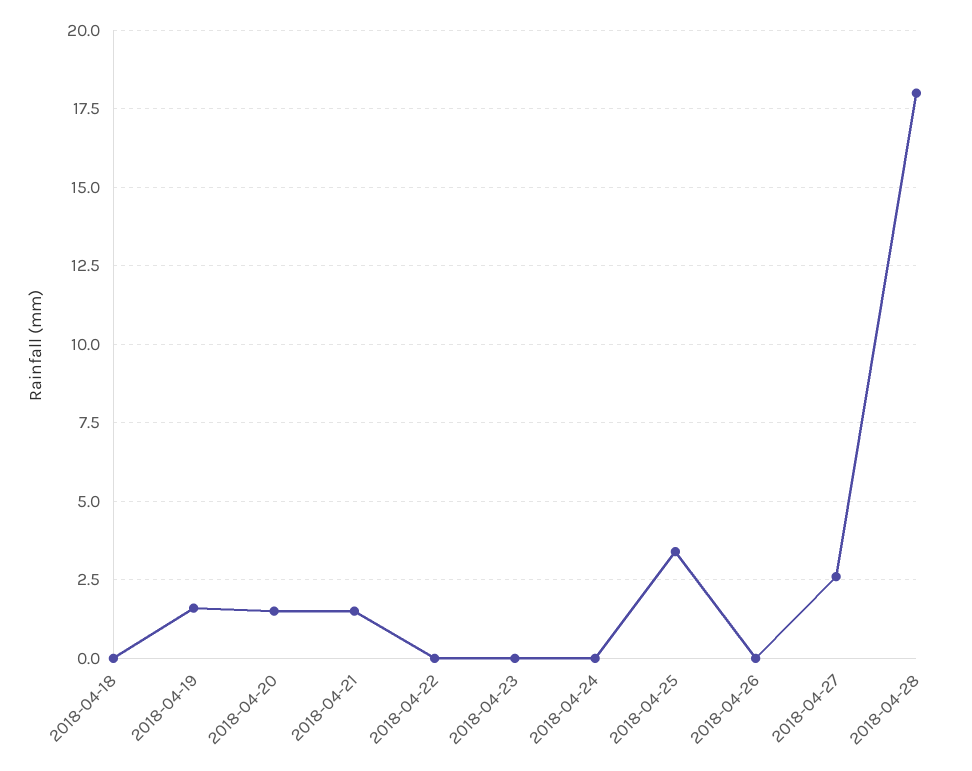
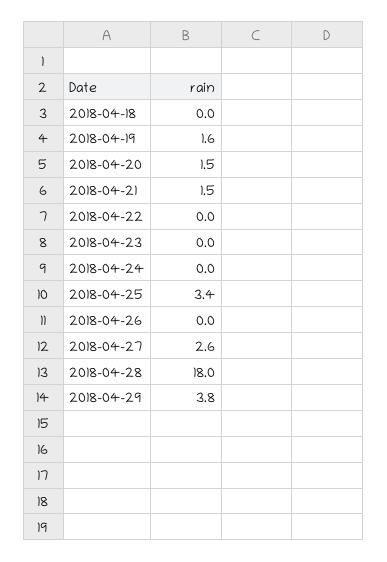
2018-04-29: none -> 3.8

